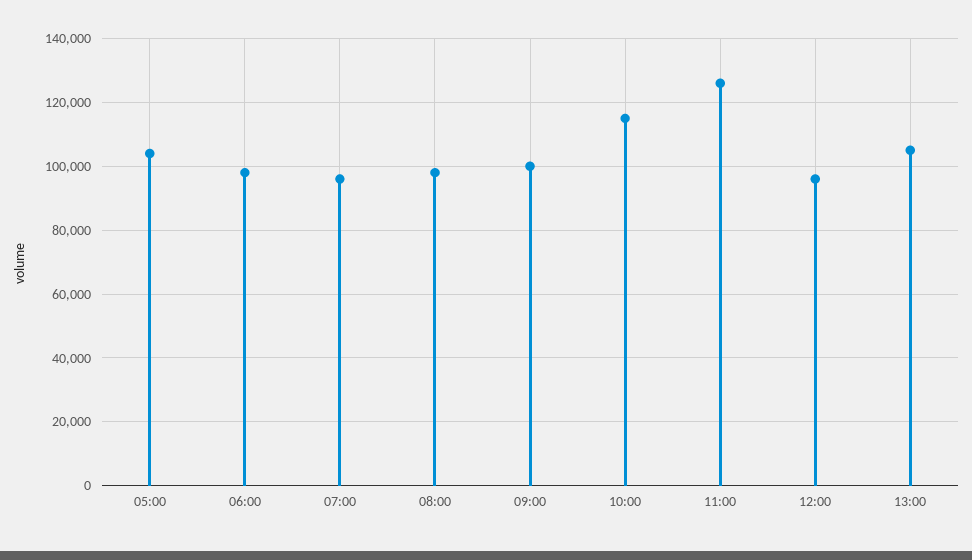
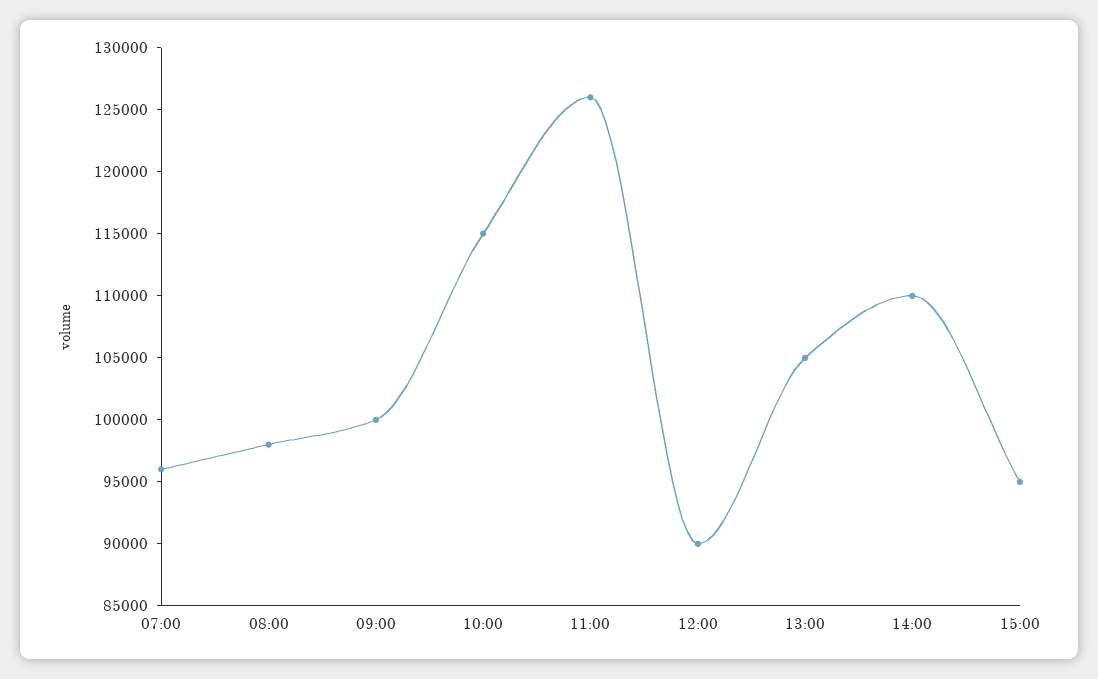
05:00: 104000 -> none
06:00: 98000 -> none
12:00: 96000 -> 90000
14:00: none -> 110000
15:00: none -> 95000

